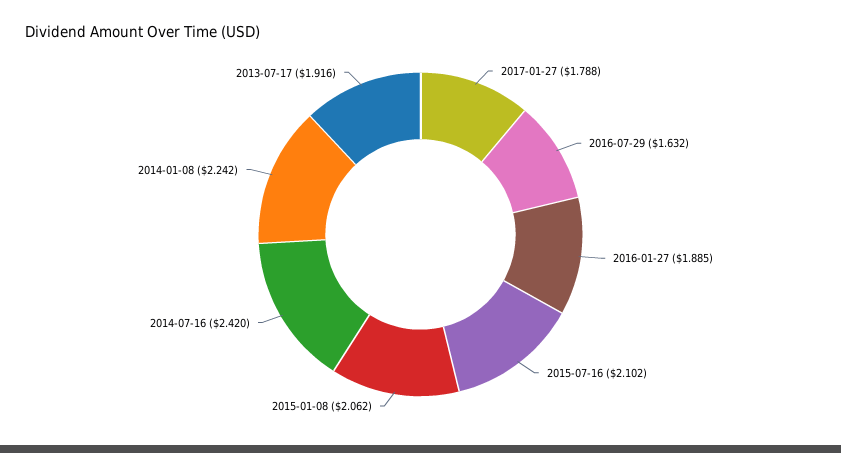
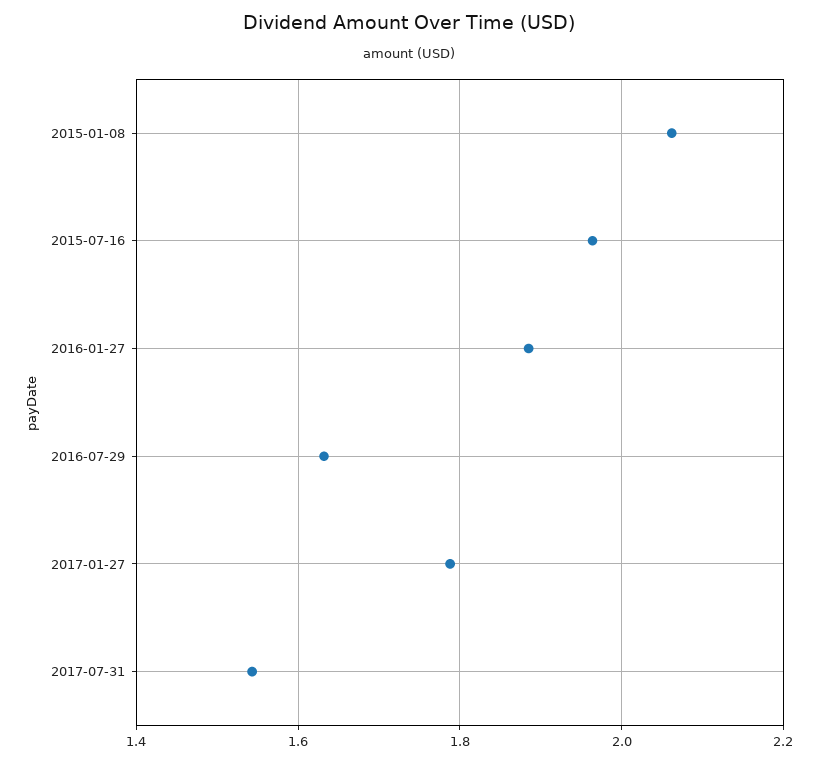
2015-07-16: 2.102 -> 1.96
2014-07-16: 2.42 -> none
2014-01-08: 2.242 -> none
2013-07-17: 1.916 -> none
2017-07-31: none -> 1.54

